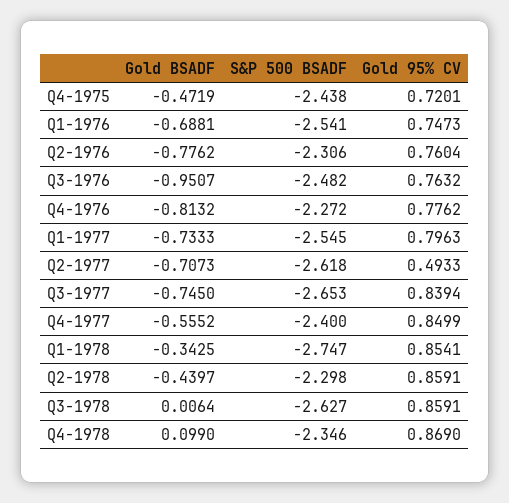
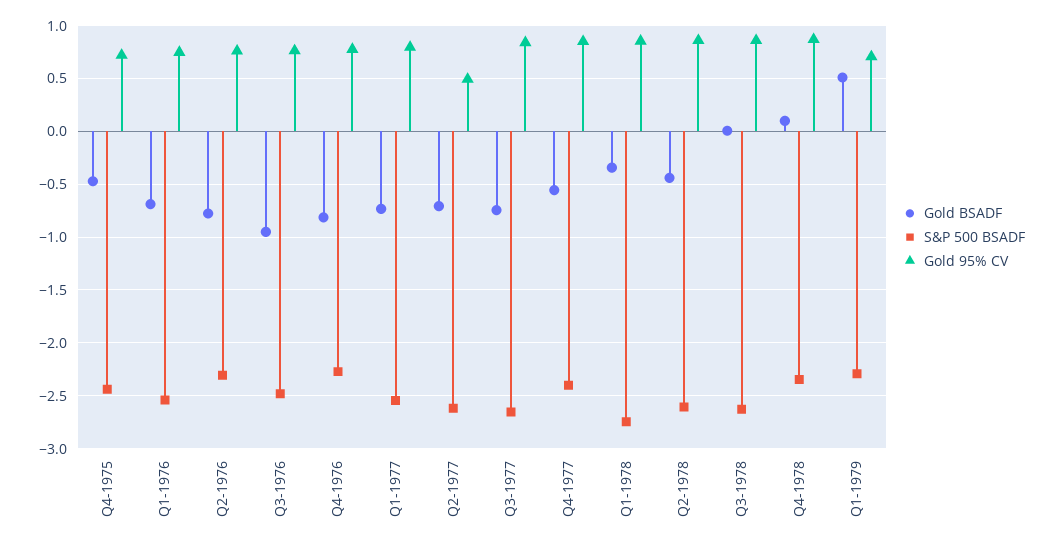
S&P 500 BSADF, Q2-1978: -2.298 -> -2.6
Gold BSADF, Q1-1979: none -> 0.5
S&P 500 BSADF, Q1-1979: none -> -2.3
Gold 95% CV, Q1-1979: none -> 0.7

